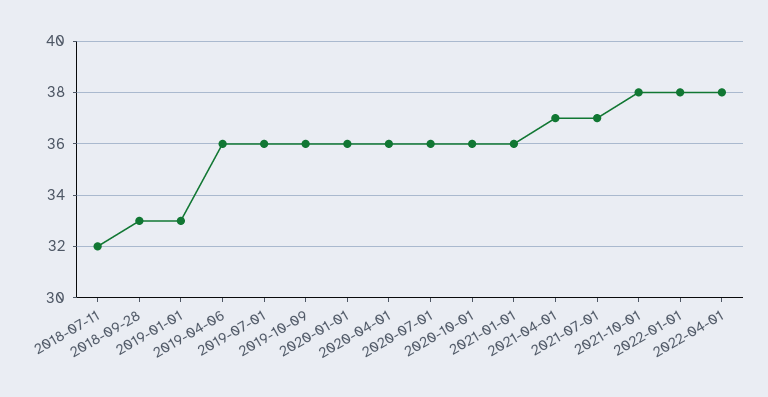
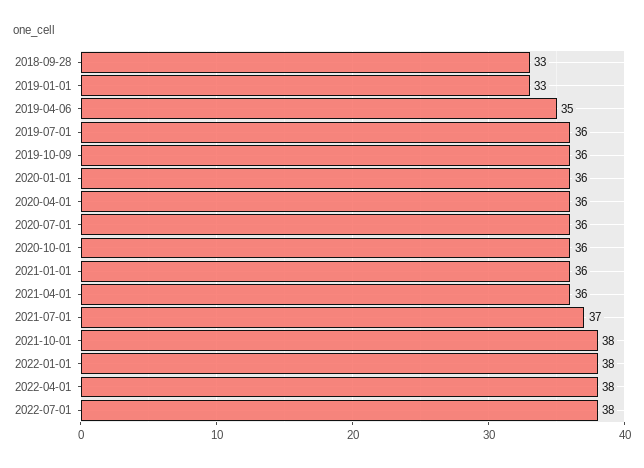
2018-07-11: 32 -> none
2019-04-06: 36 -> 35
2021-04-01: 37 -> 36
2022-07-01: none -> 38

